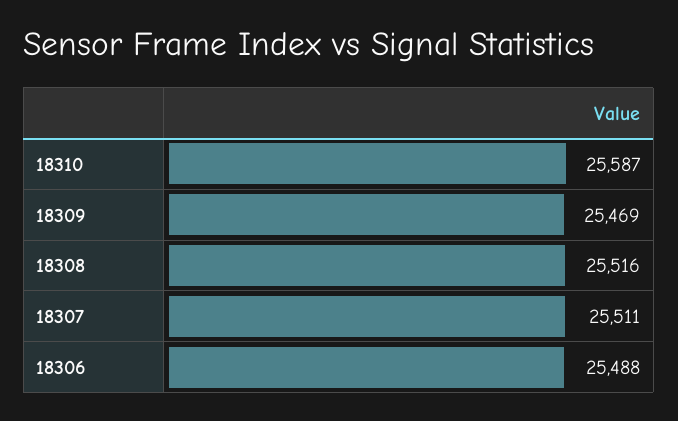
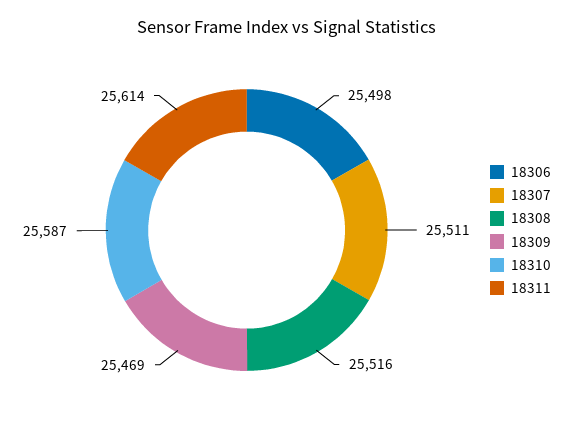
18306: 25488 -> 25498
18311: none -> 25614

